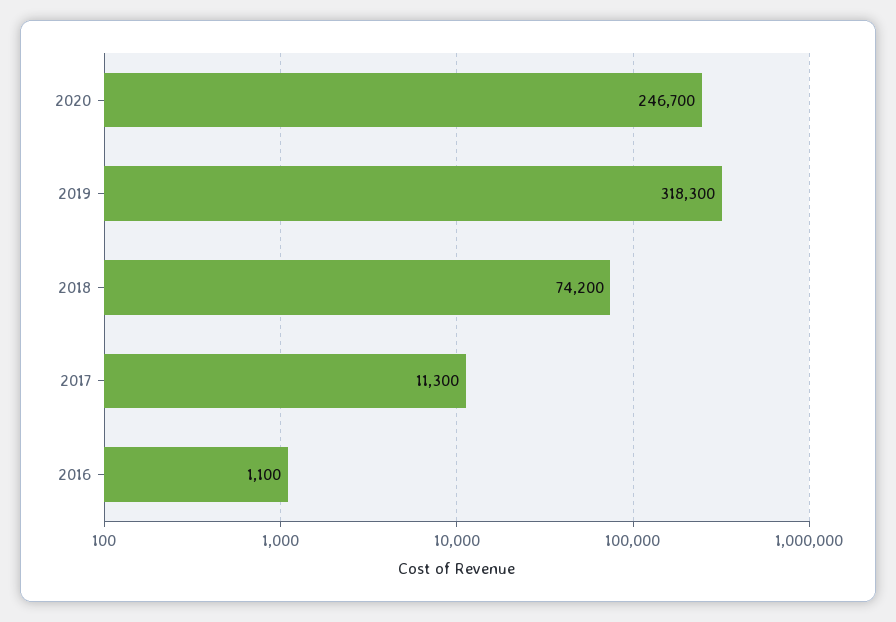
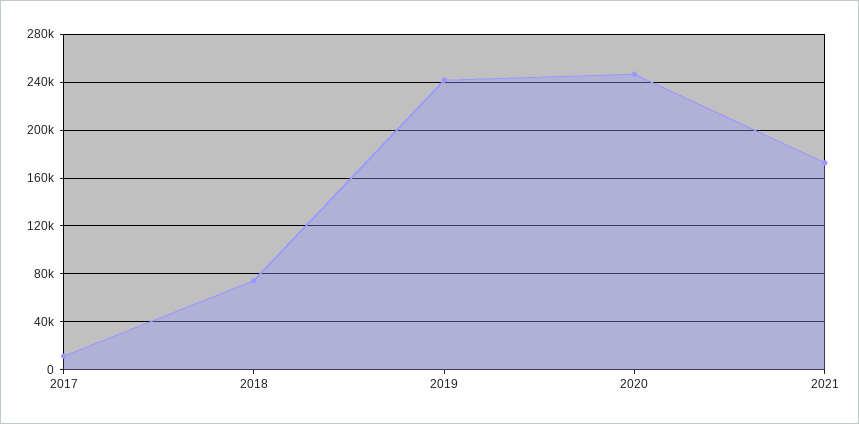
2019: 318300 -> 240000
2016: 1100 -> none
2021: none -> 170000

